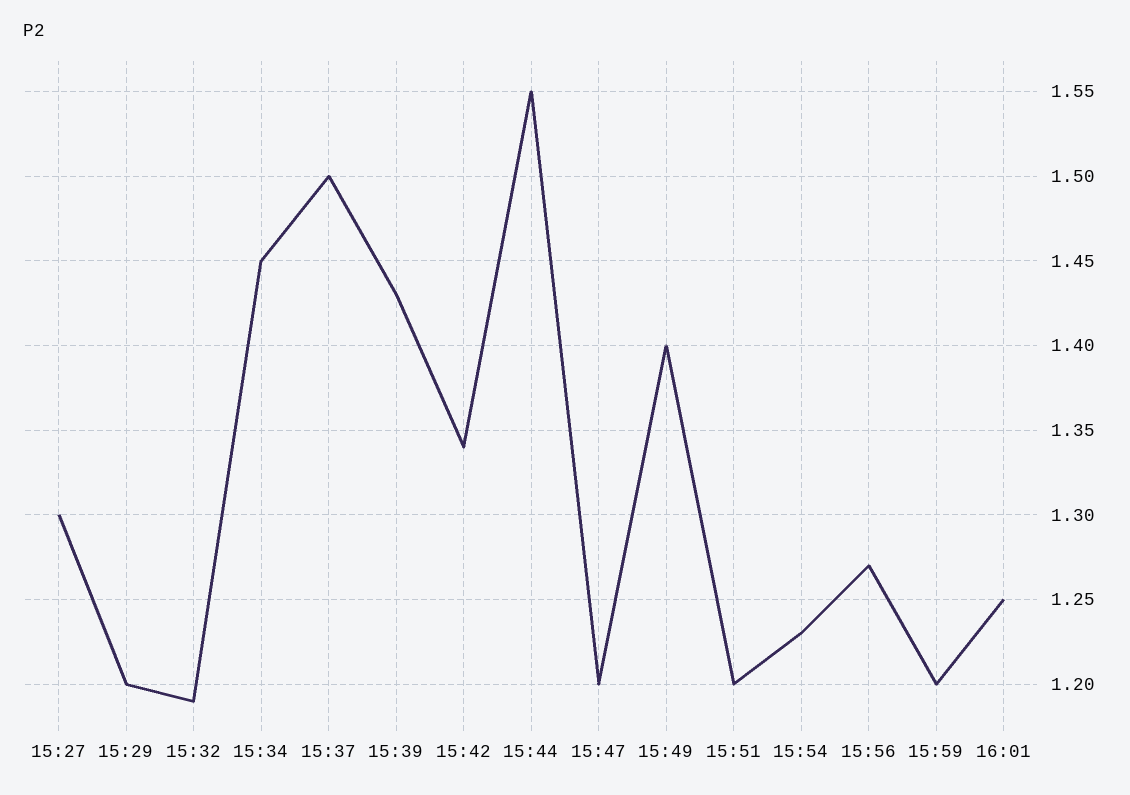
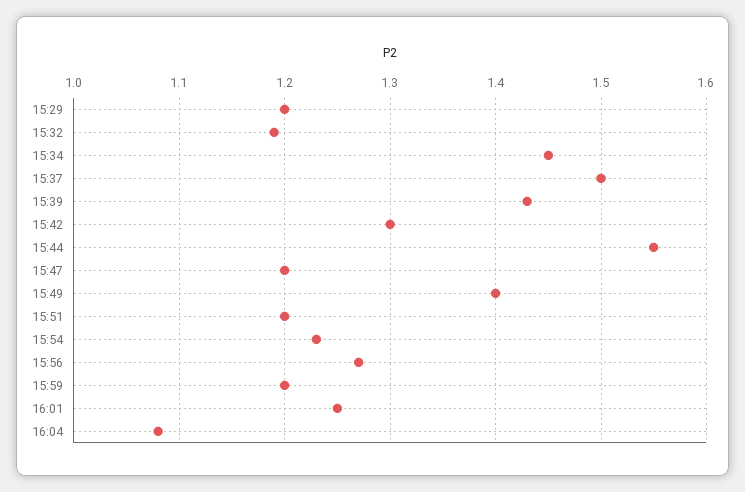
15:27: 1.3 -> none
15:42: 1.34 -> 1.3
16:04: none -> 1.08

